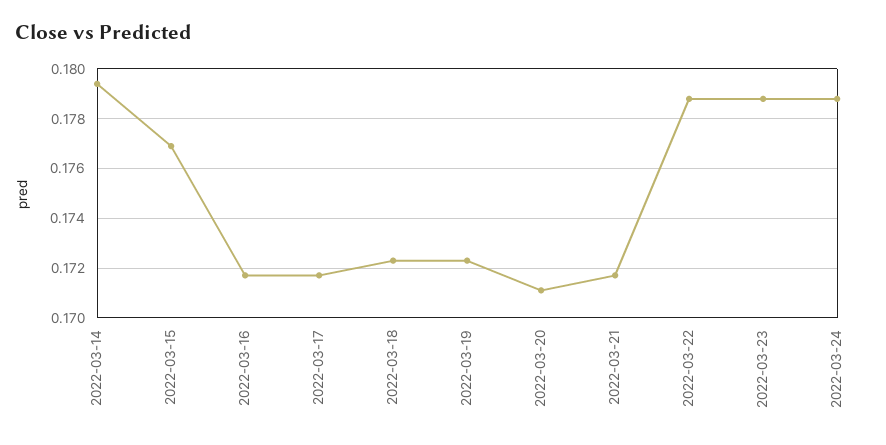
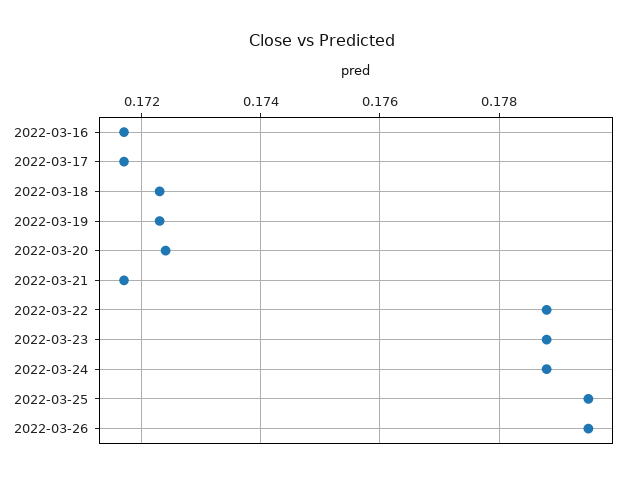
2022-03-14: 0.1795 -> none
2022-03-15: 0.177 -> none
2022-03-20: 0.171 -> 0.1725
2022-03-25: none -> 0.1795
2022-03-26: none -> 0.1795

